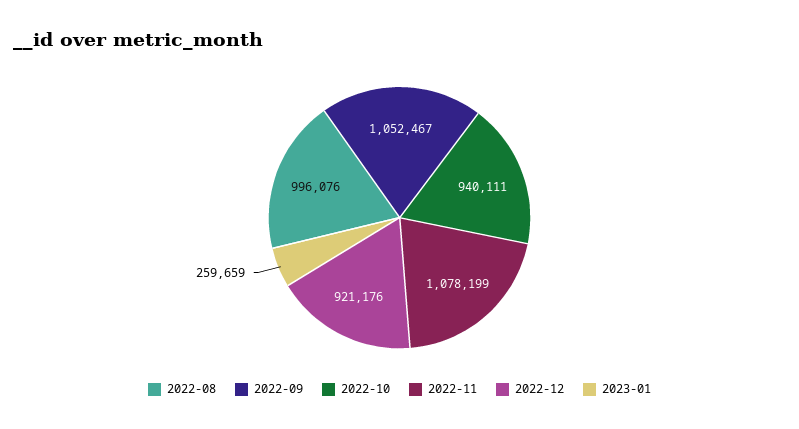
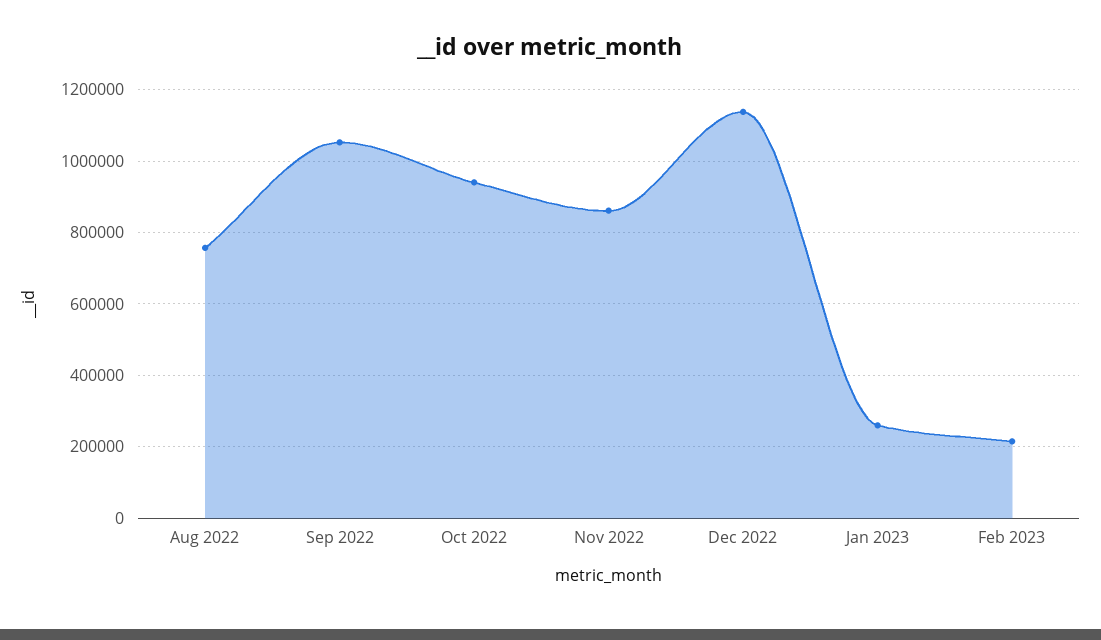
2022-08: 996076 -> 760000
2022-11: 1078199 -> 860000
2022-12: 921176 -> 1140000
Feb 2023: none -> 220000

